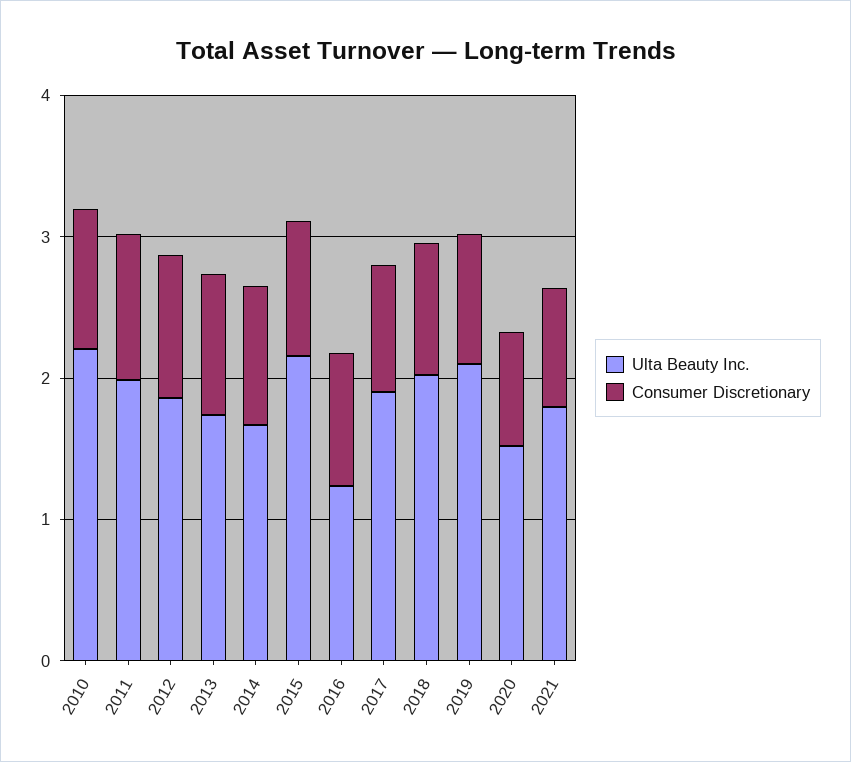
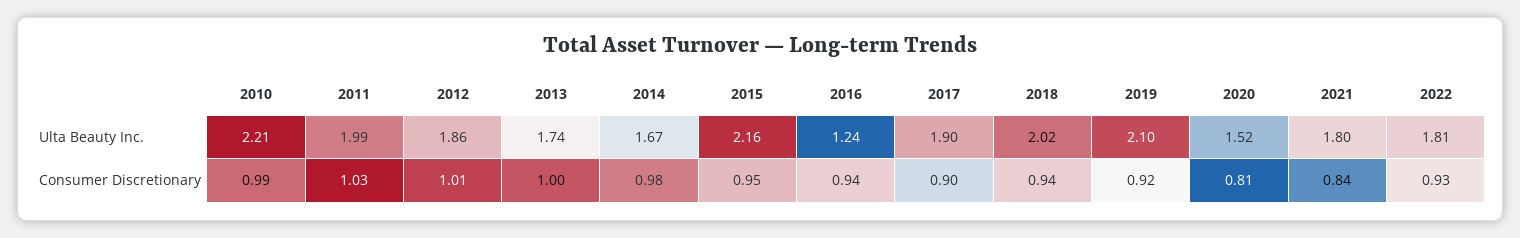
Ulta Beauty Inc., 2022: none -> 1.81
Consumer Discretionary, 2022: none -> 0.93

